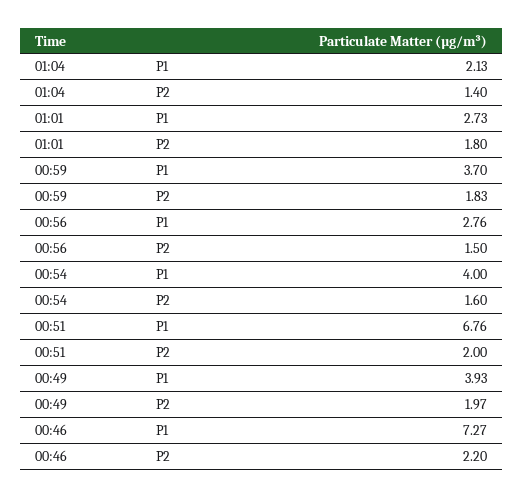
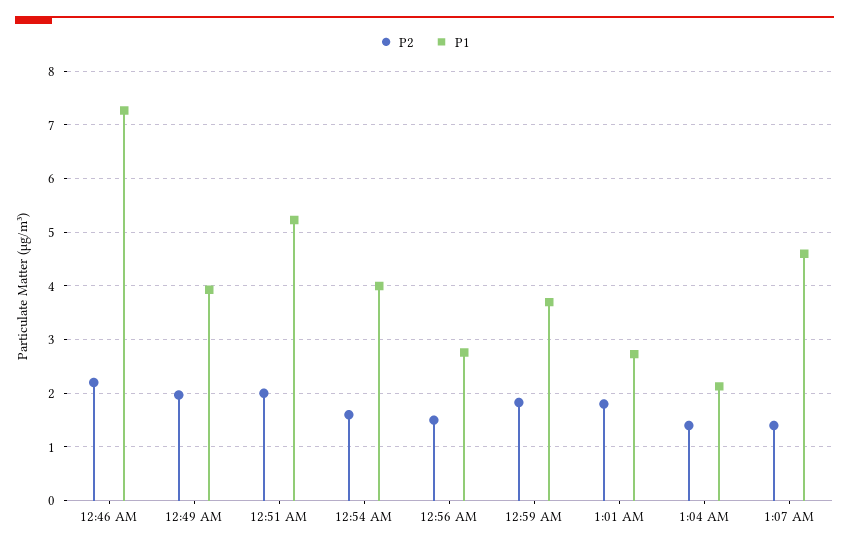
P1, 00:51: 6.76 -> 5.2
P2, 1:07 AM: none -> 1.4
P1, 1:07 AM: none -> 4.6

